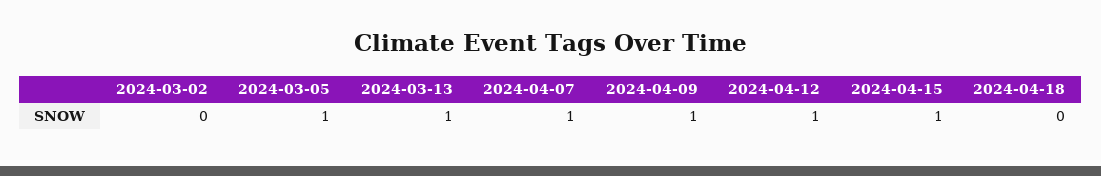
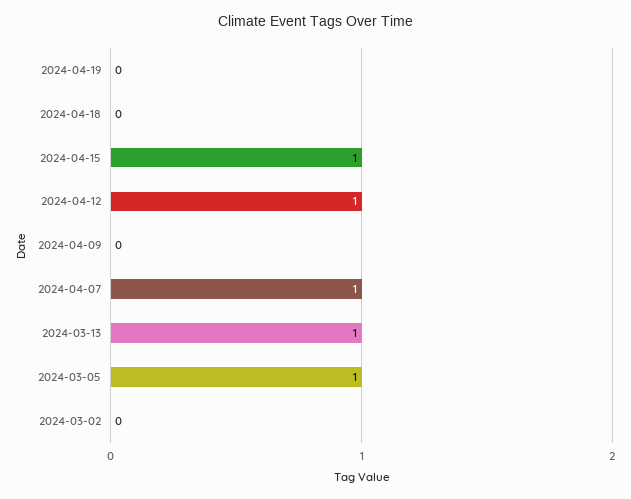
2024-04-09: 1 -> 0
2024-04-19: none -> 0

